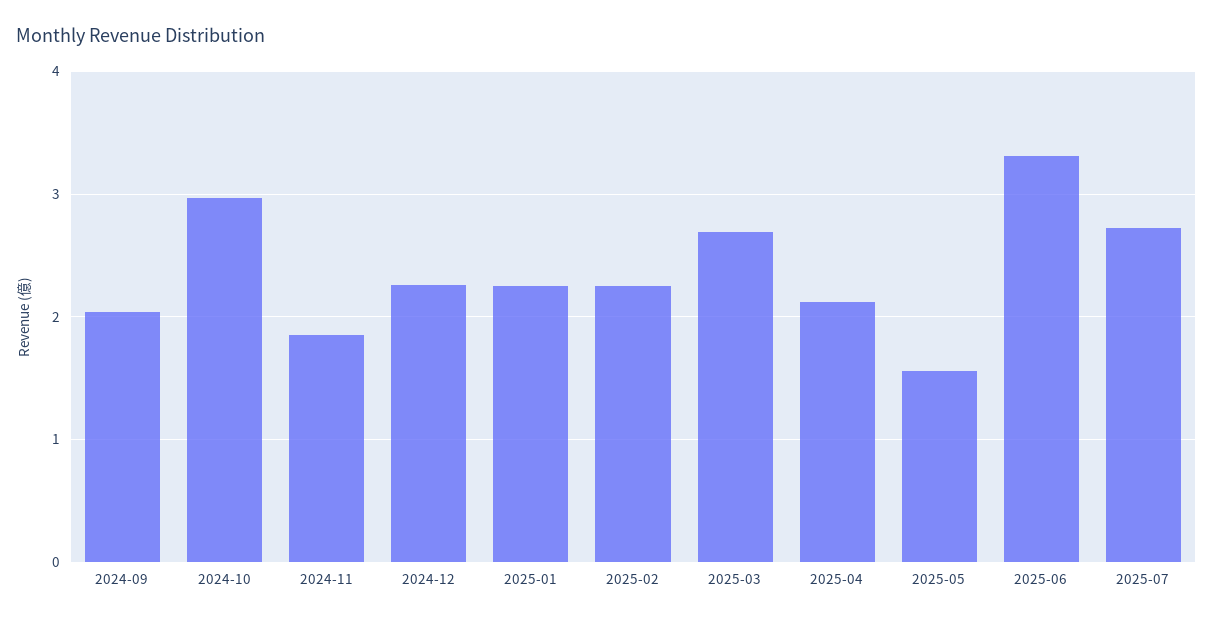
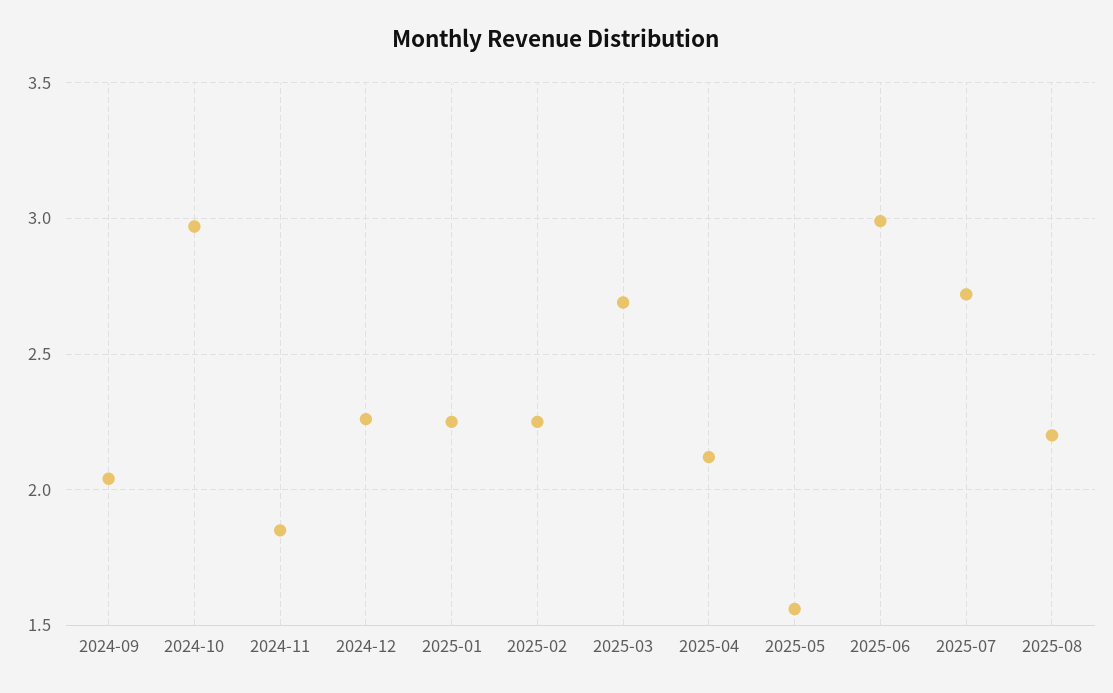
2025-06: 3.3 -> 3
2025-08: none -> 2.2

